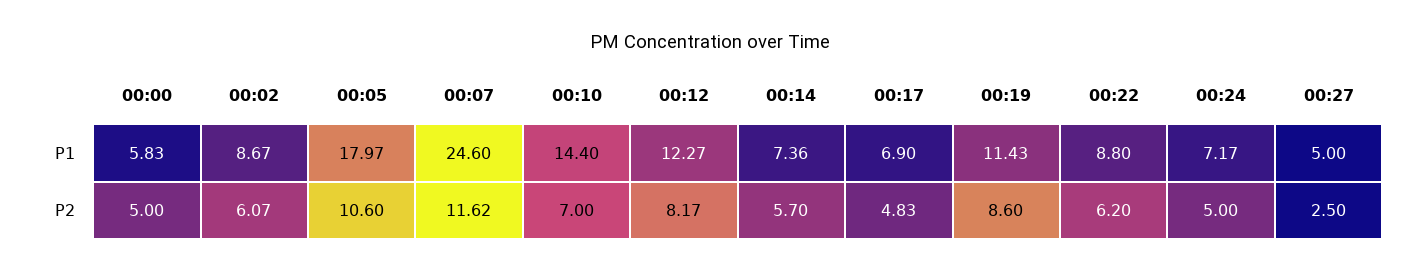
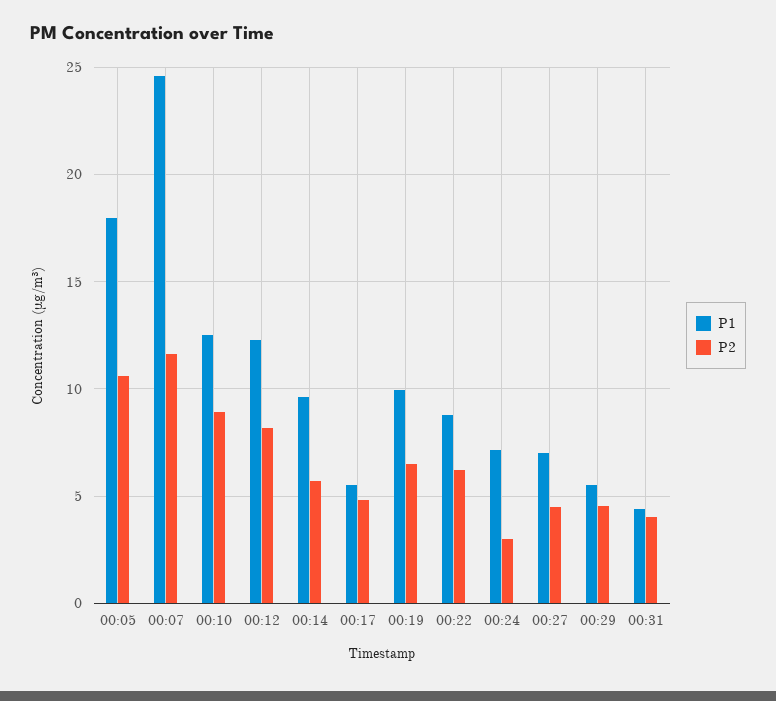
P1, 00:00: 5.83 -> none
P1, 00:02: 8.67 -> none
P1, 00:10: 14.4 -> 12.5
P1, 00:14: 7.36 -> 9.5
P1, 00:17: 6.9 -> 5.5
P1, 00:19: 11.43 -> 10
P1, 00:27: 5 -> 7
P2, 00:00: 5 -> none
P2, 00:02: 6.07 -> none
P2, 00:10: 7 -> 9
P2, 00:19: 8.6 -> 6.5
P2, 00:24: 5 -> 3
P2, 00:27: 2.5 -> 4.5
P1, 00:29: none -> 5.5
P2, 00:29: none -> 4.5
P1, 00:31: none -> 4.5
P2, 00:31: none -> 4

